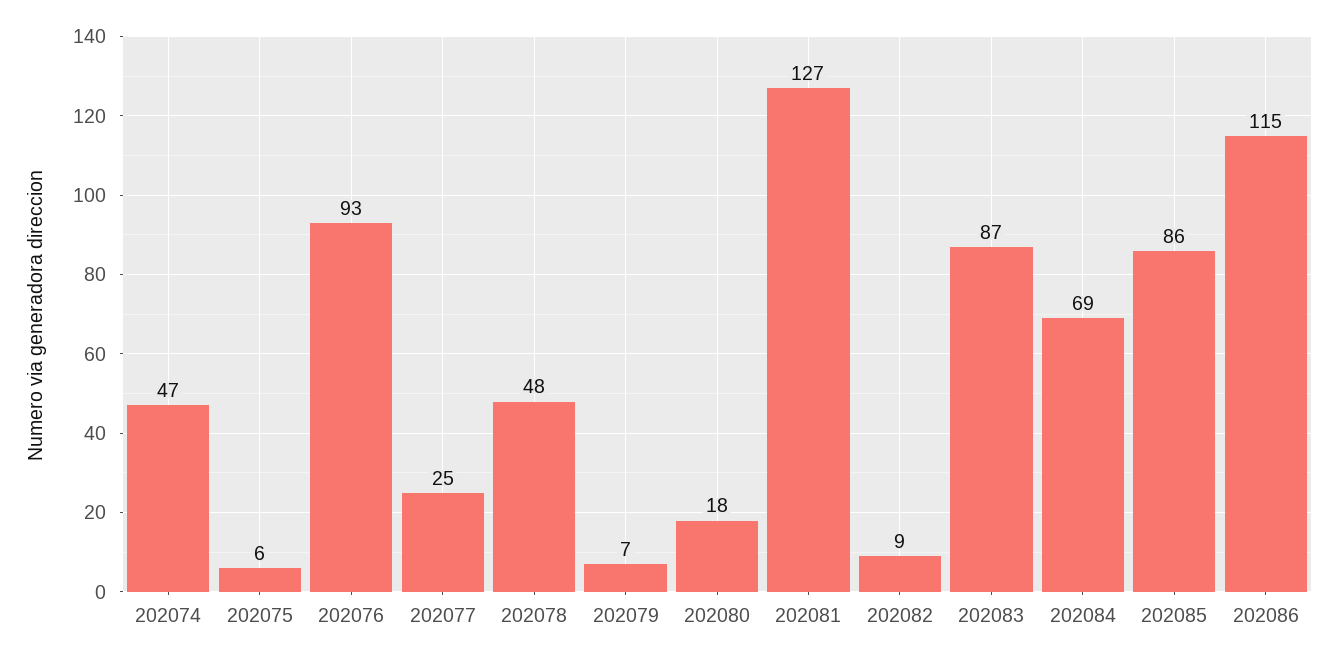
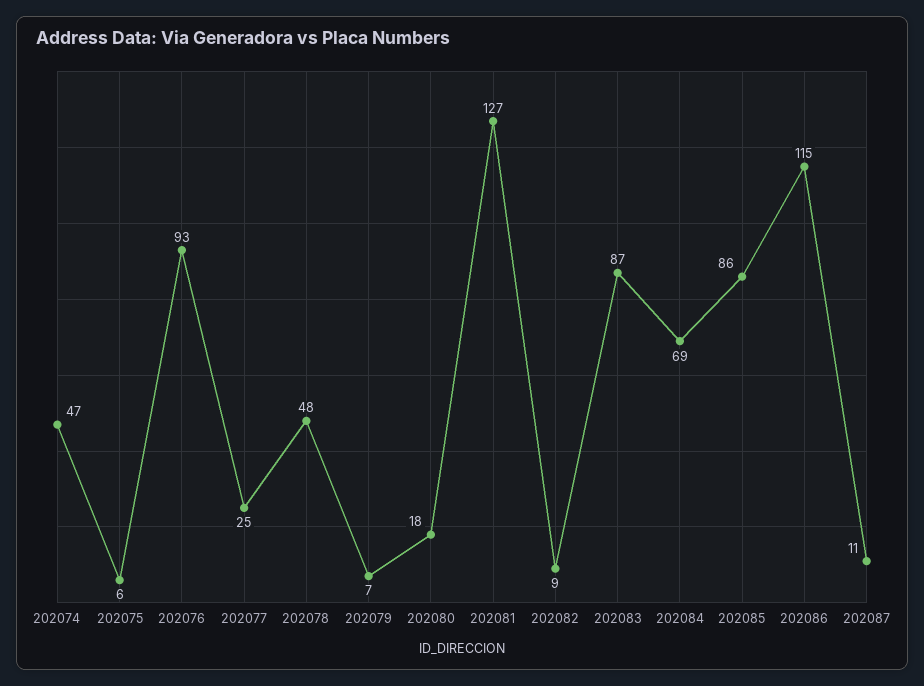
202087: none -> 11

